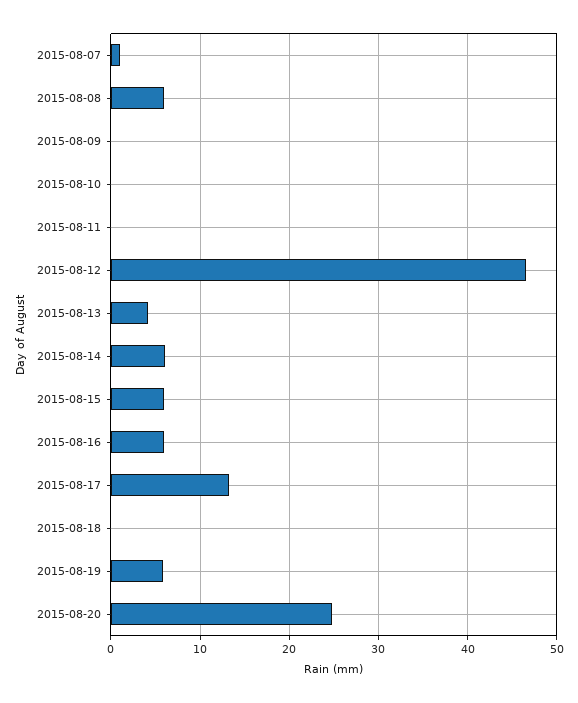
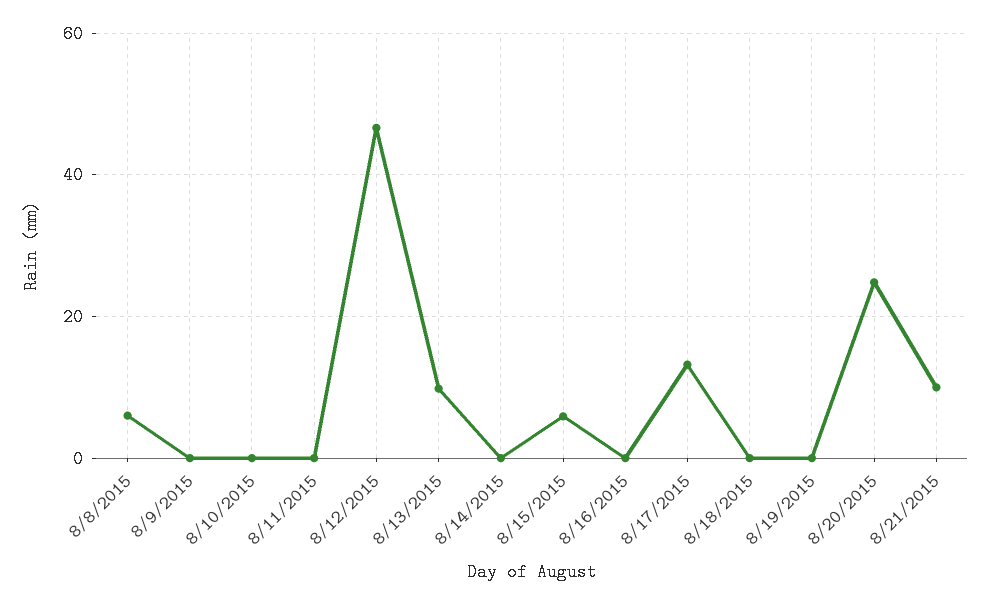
2015-08-07: 1 -> none
2015-08-13: 4 -> 10
2015-08-14: 6 -> 0
2015-08-16: 6 -> 0
2015-08-19: 6 -> 0
8/21/2015: none -> 10

